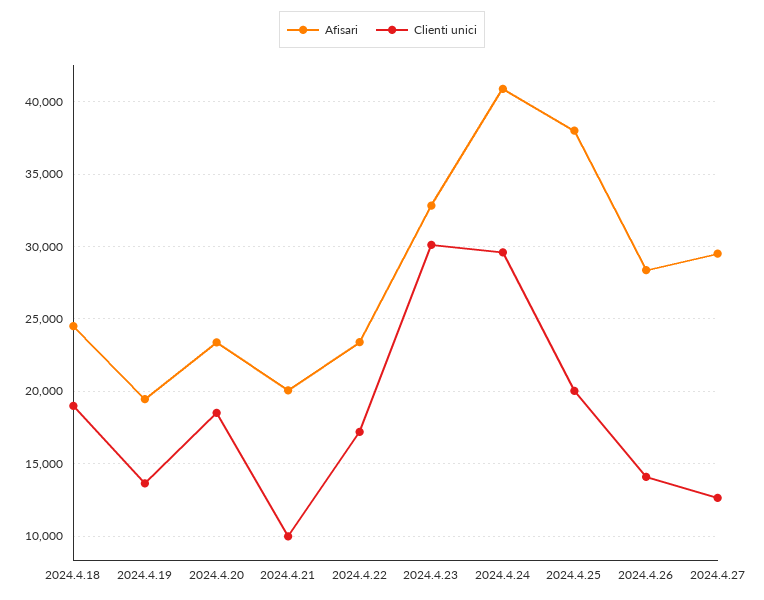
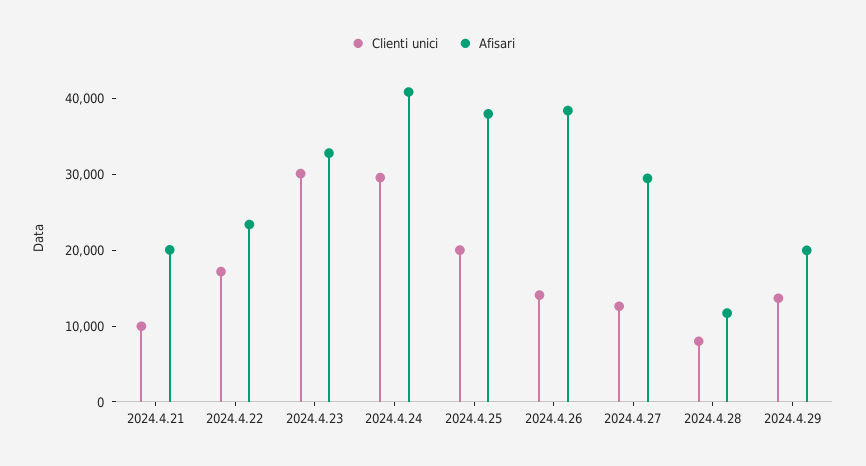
Afisari, 2024.4.18: 24500 -> none
Clienti unici, 2024.4.18: 19000 -> none
Afisari, 2024.4.19: 19500 -> none
Clienti unici, 2024.4.19: 13500 -> none
Afisari, 2024.4.20: 23500 -> none
Clienti unici, 2024.4.20: 18500 -> none
Afisari, 2024.4.26: 28500 -> 38000
Clienti unici, 2024.4.28: none -> 8000
Afisari, 2024.4.28: none -> 12000
Clienti unici, 2024.4.29: none -> 14000
Afisari, 2024.4.29: none -> 20000

